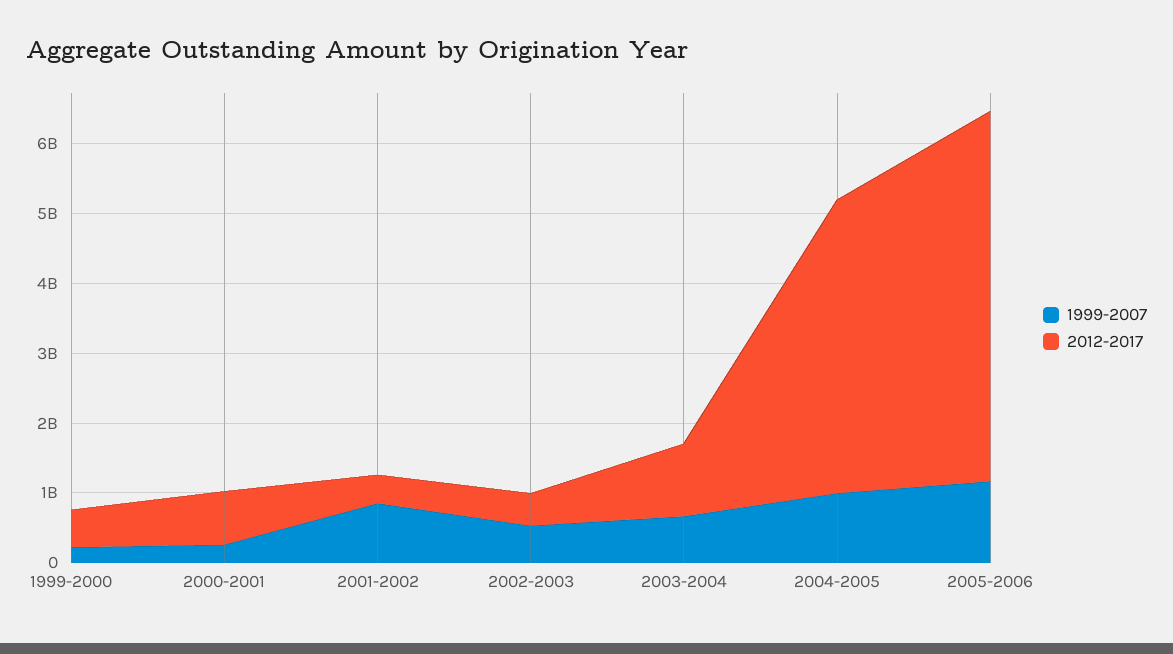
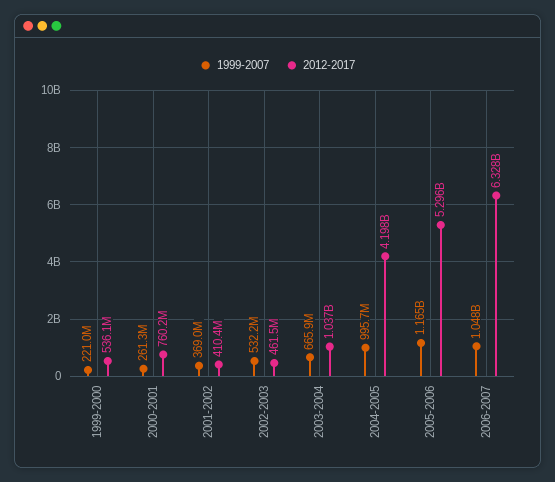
1999-2007, 2001-2002: 800000000 -> 369000000
1999-2007, 2006-2007: none -> 1048000000
2012-2017, 2006-2007: none -> 6328000000

